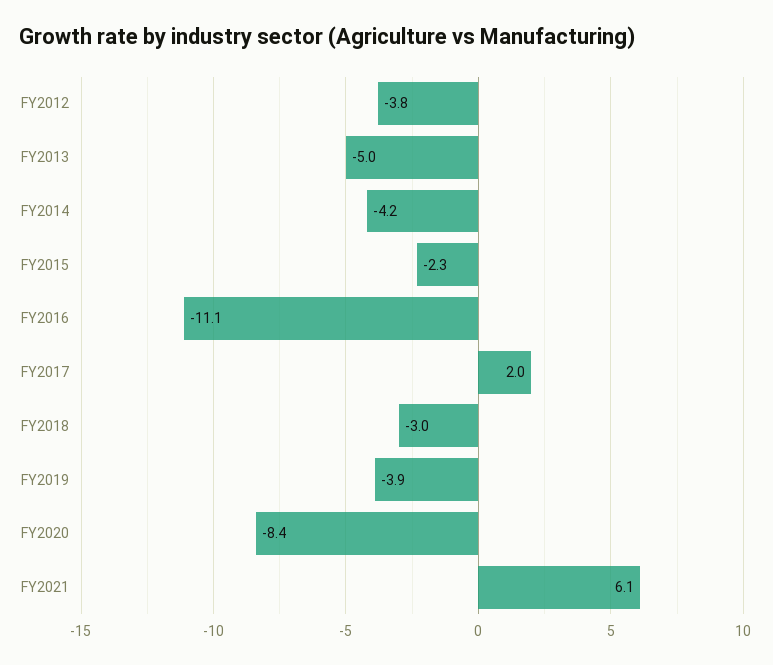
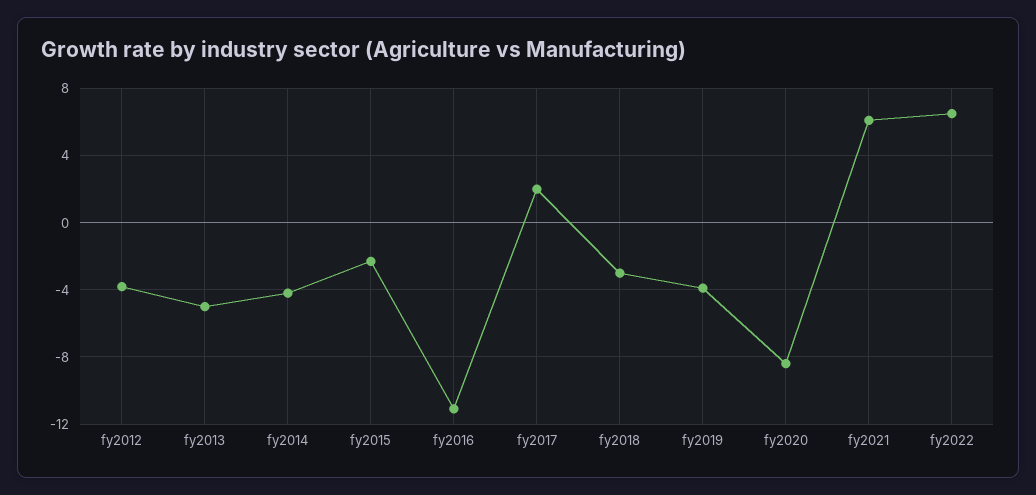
fy2022: none -> 6.5

